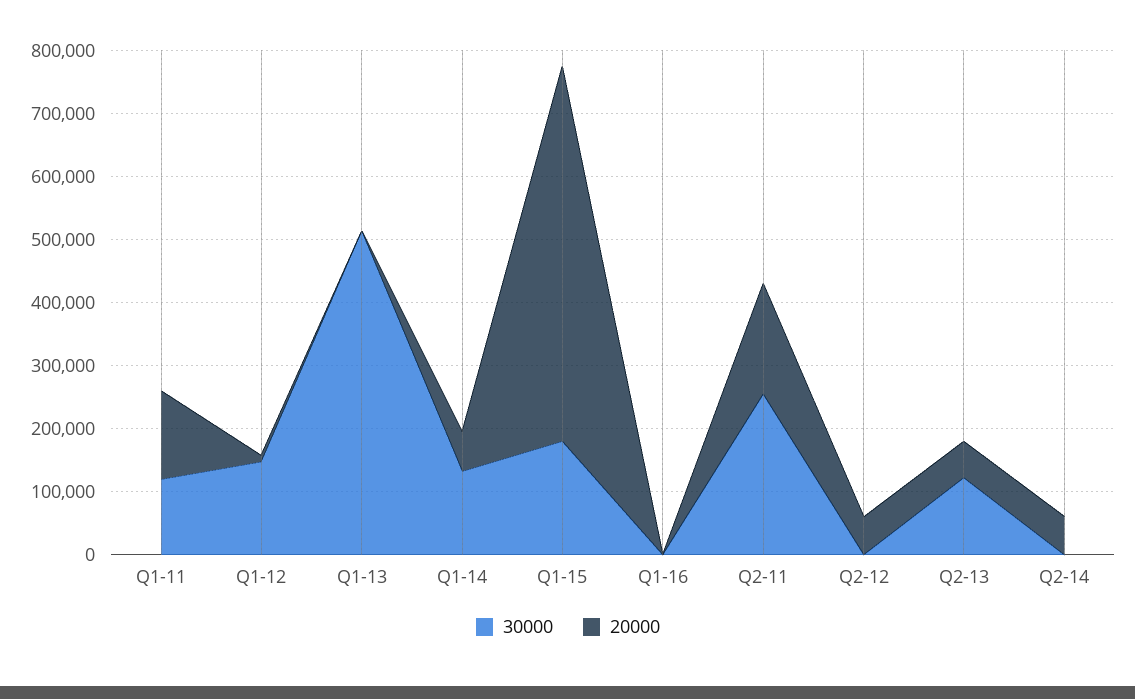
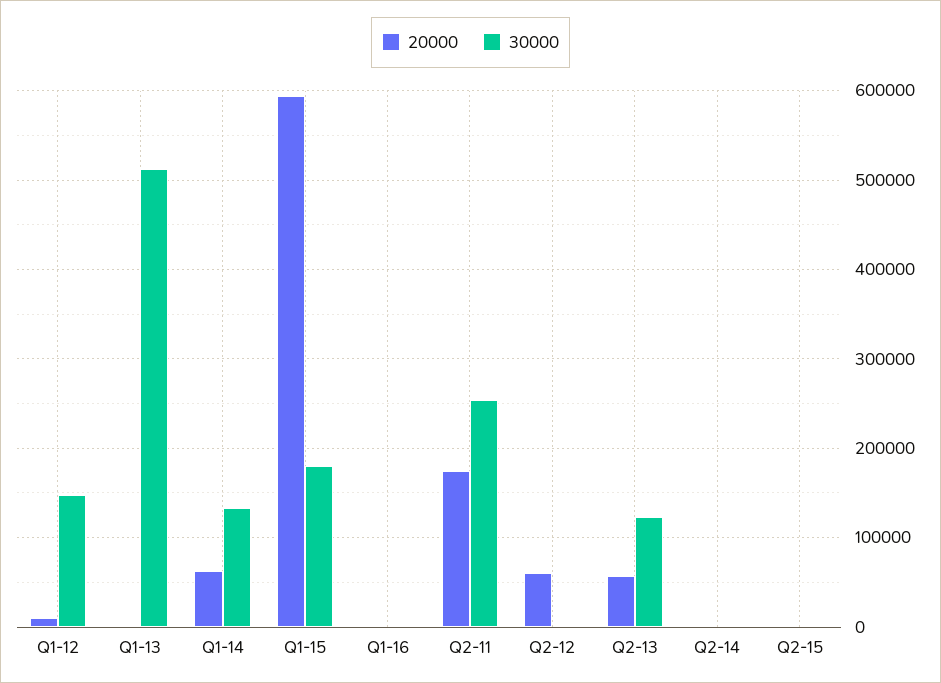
30000, Q1-11: 120000 -> none
20000, Q1-11: 140000 -> none
20000, Q2-14: 60000 -> 0
20000, Q2-15: none -> 0
30000, Q2-15: none -> 0

